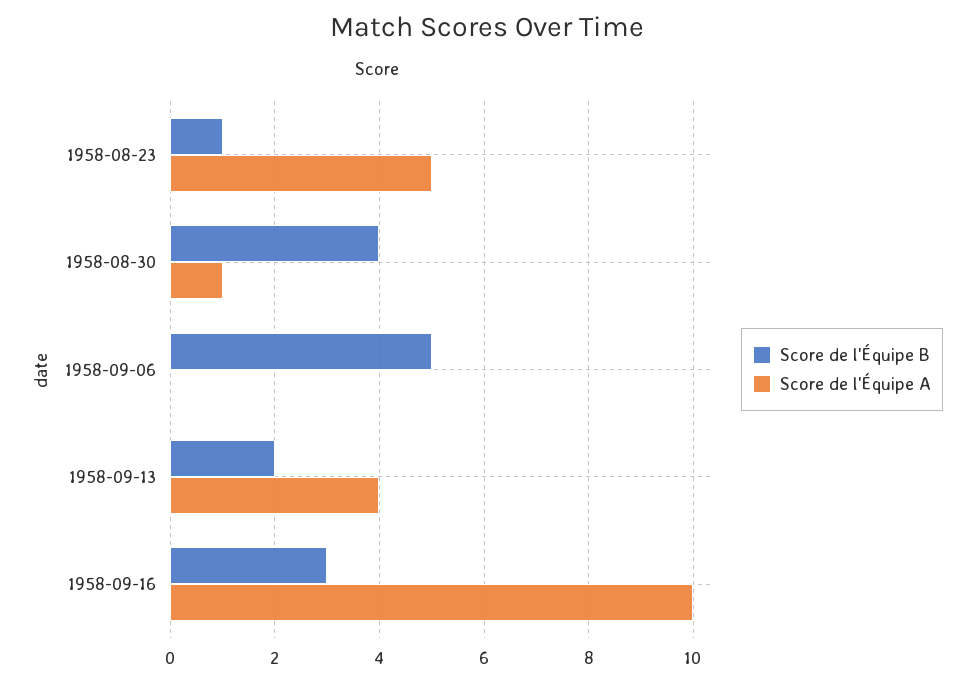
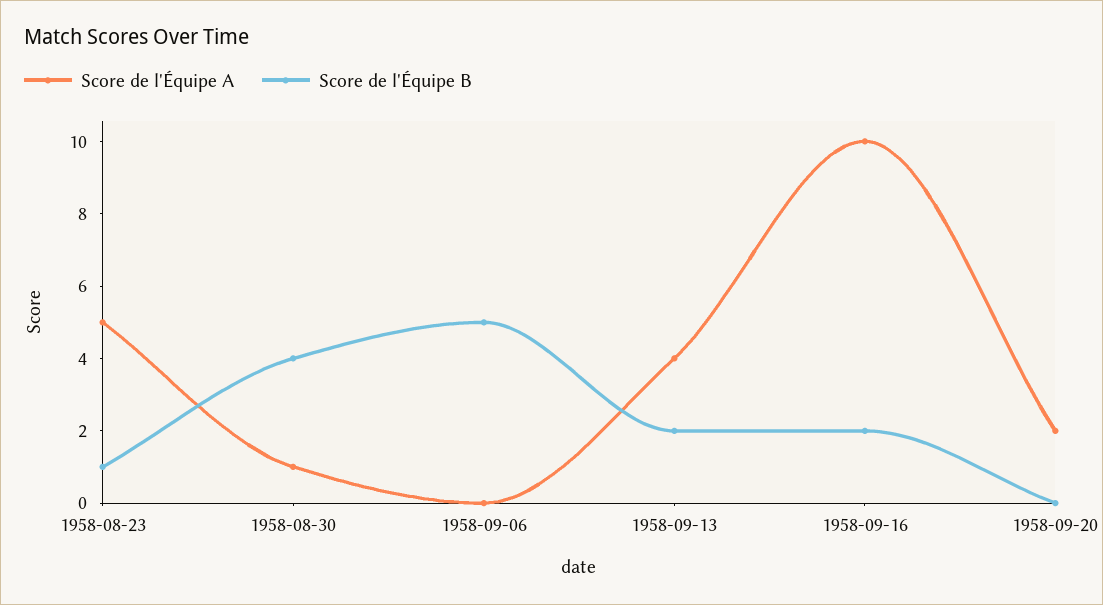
Score de l'Équipe B, 1958-09-16: 3 -> 2
Score de l'Équipe A, 1958-09-20: none -> 2
Score de l'Équipe B, 1958-09-20: none -> 0

